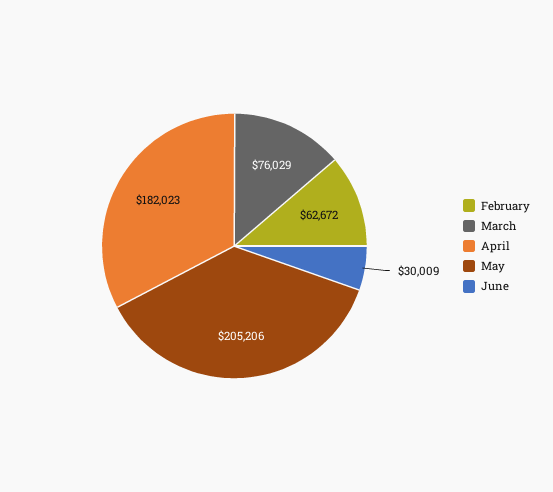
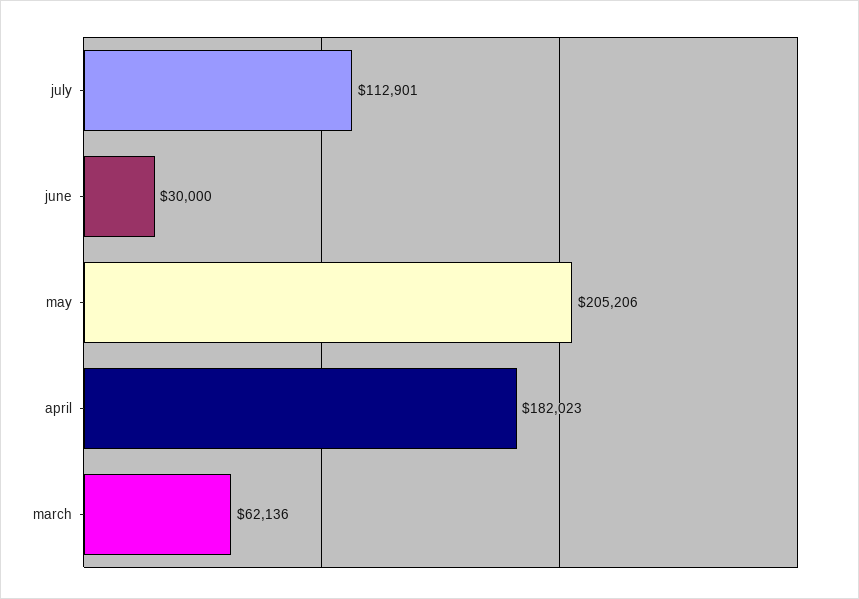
February: 62672 -> none
March: 76029 -> 62136
June: 30009 -> 30000
july: none -> 112901

